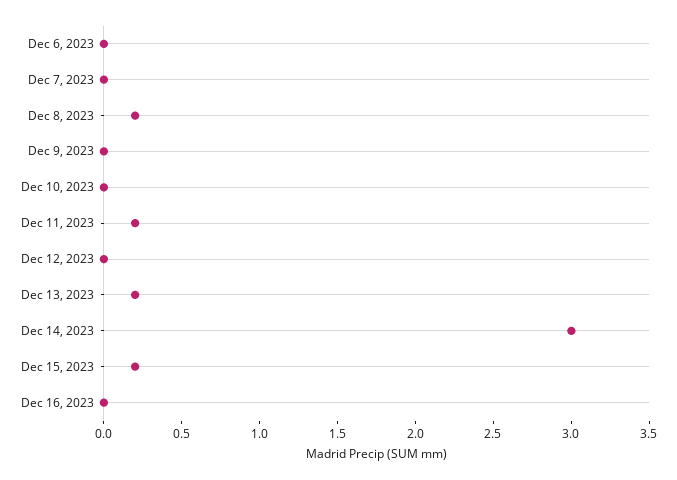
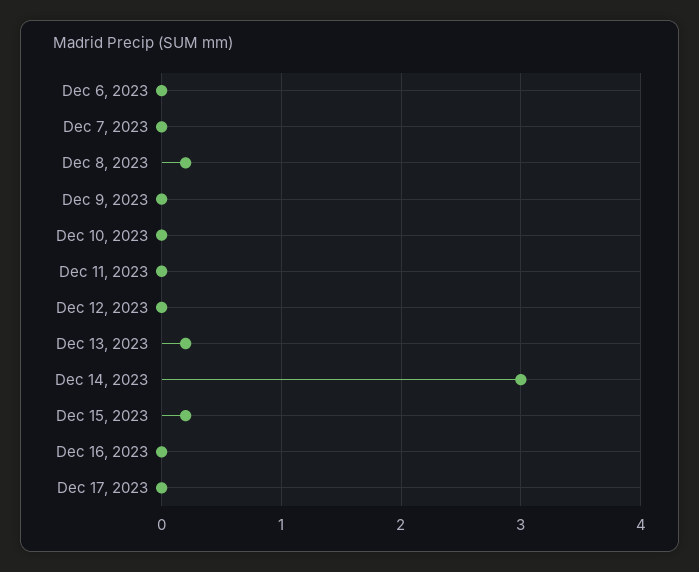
Dec 11, 2023: 0.2 -> 0
Dec 17, 2023: none -> 0

